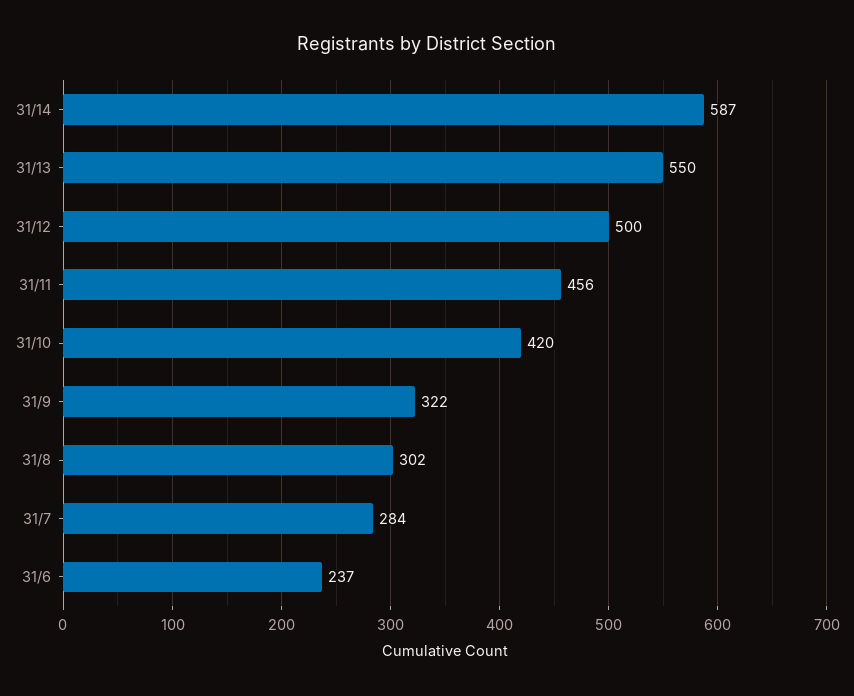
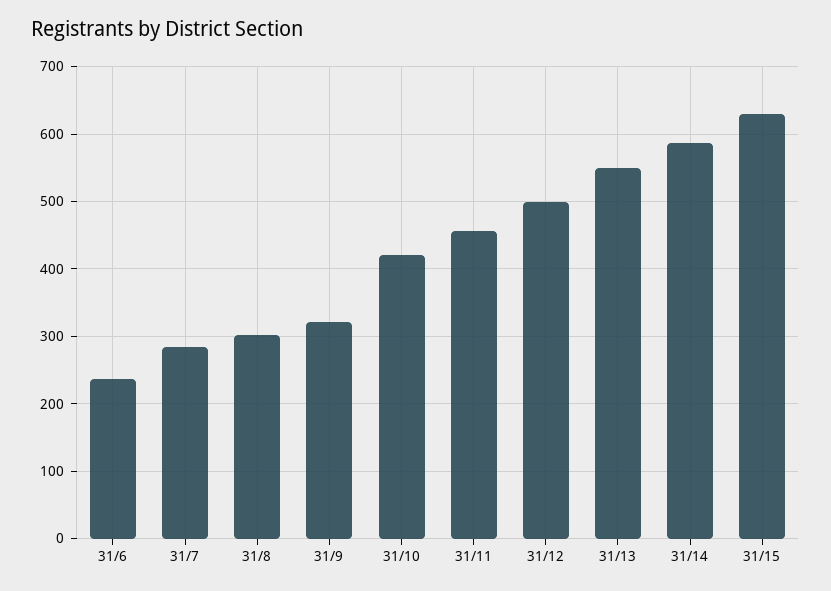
31/15: none -> 630

